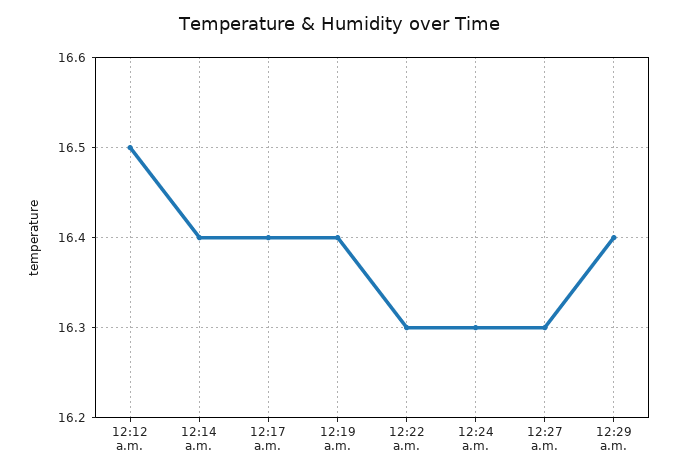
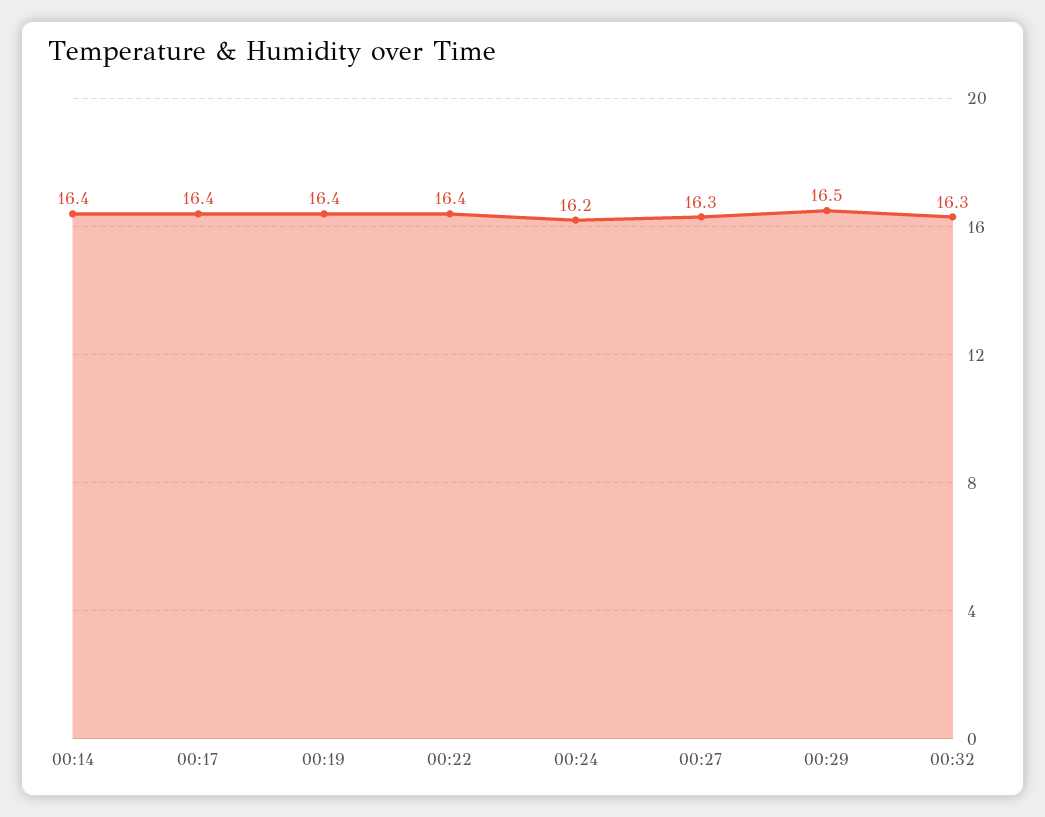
12:12 a.m.: 16.5 -> none
12:22 a.m.: 16.3 -> 16.4
12:24 a.m.: 16.3 -> 16.2
12:29 a.m.: 16.4 -> 16.5
00:32: none -> 16.3

